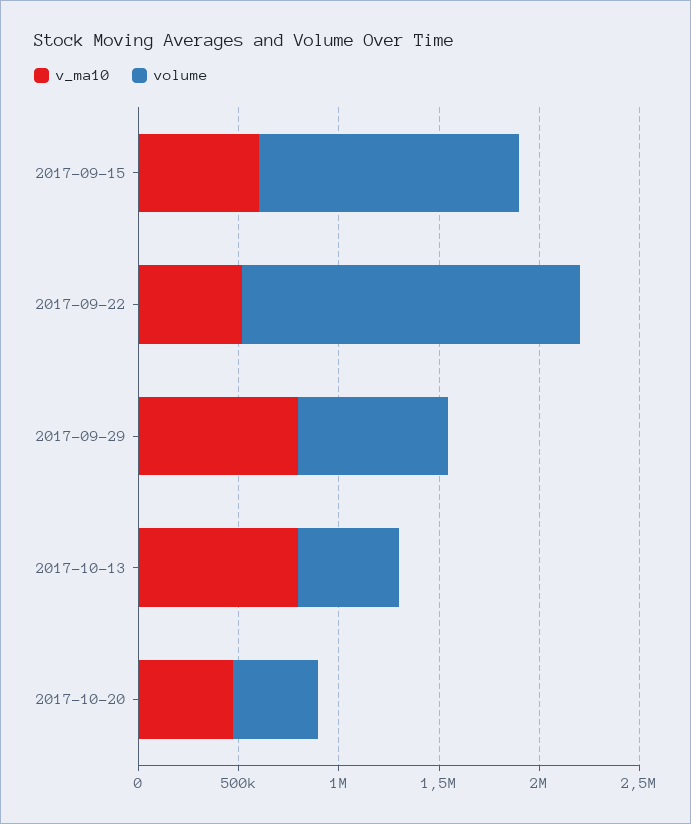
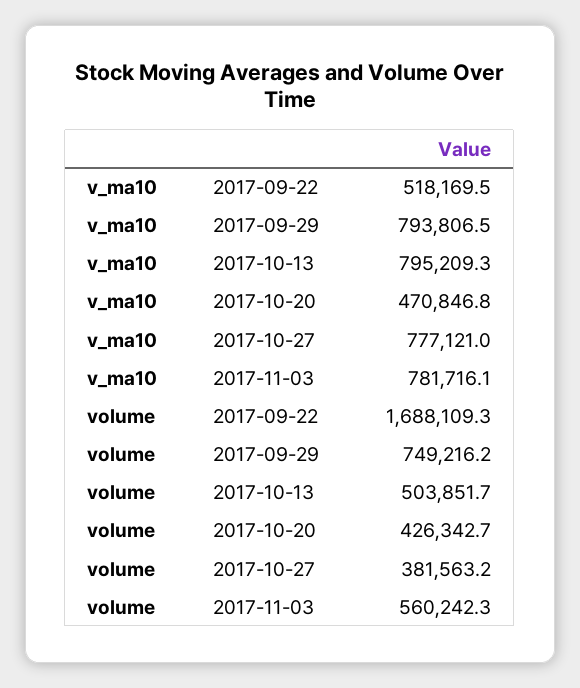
v_ma10, 2017-09-15: 600000 -> none
volume, 2017-09-15: 1300000 -> none
v_ma10, 2017-10-27: none -> 777121
v_ma10, 2017-11-03: none -> 781716.1
volume, 2017-10-27: none -> 381563.2
volume, 2017-11-03: none -> 560242.3

